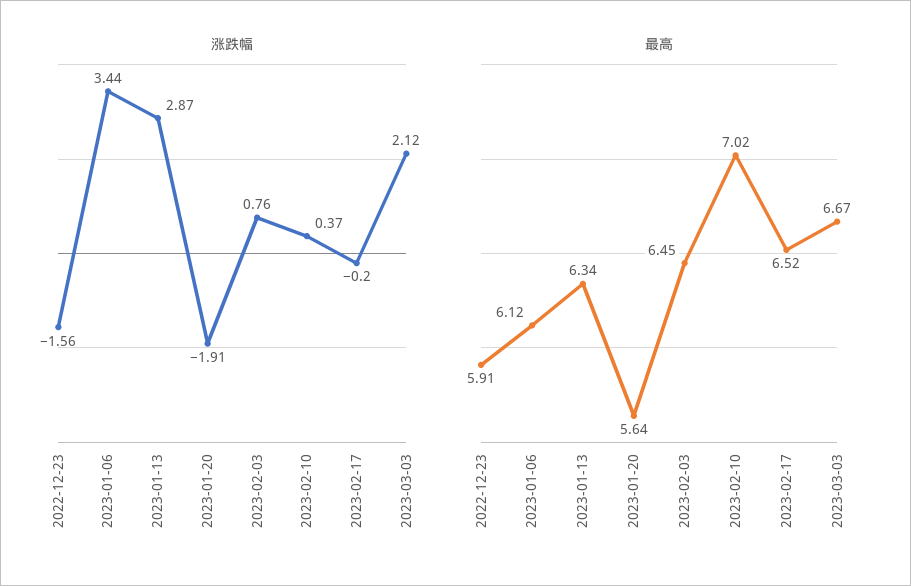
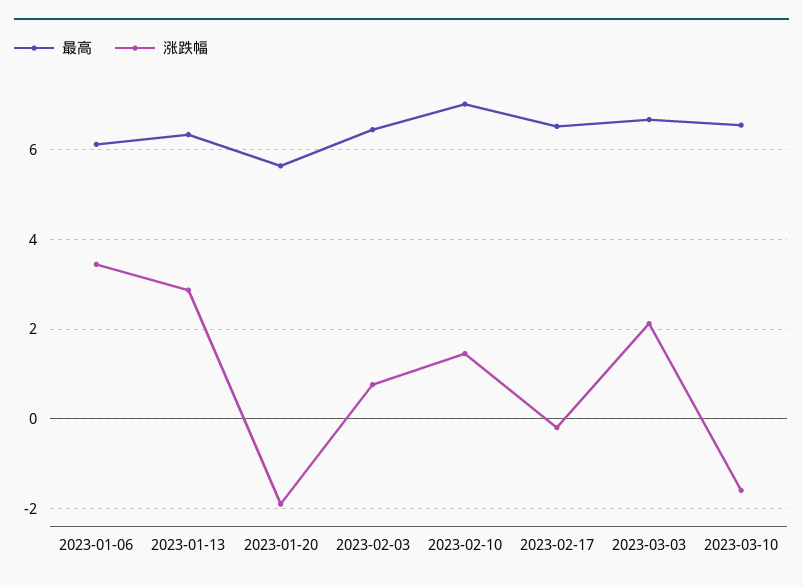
涨跌幅, 2022-12-23: -1.56 -> none
涨跌幅, 2023-02-10: 0.37 -> 1.4
最高, 2022-12-23: 5.91 -> none
最高, 2023-03-10: none -> 6.6
涨跌幅, 2023-03-10: none -> -1.6

